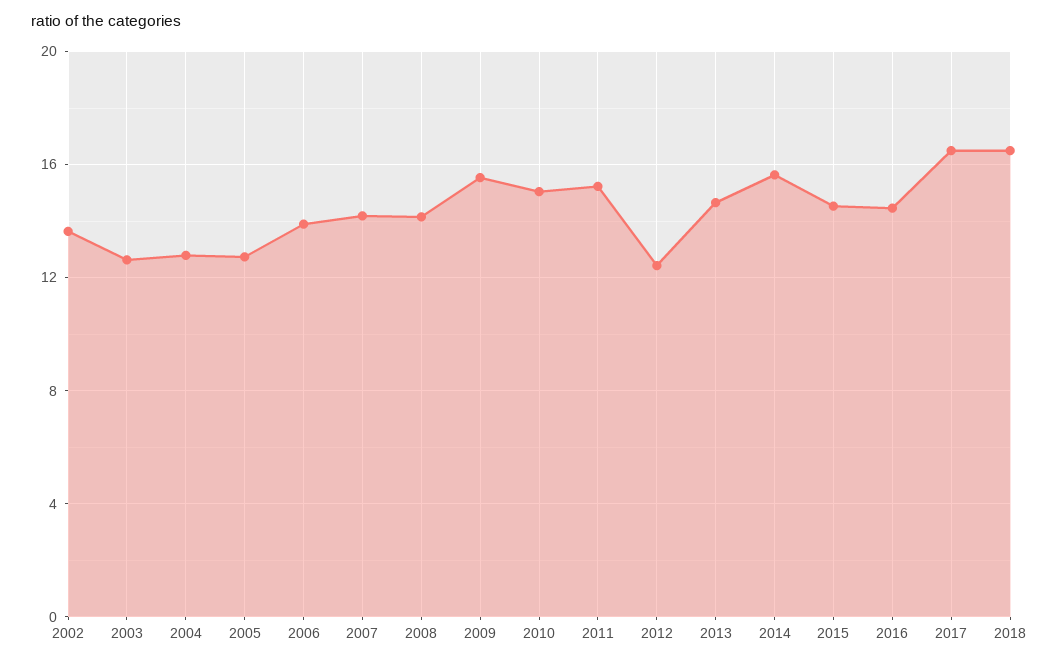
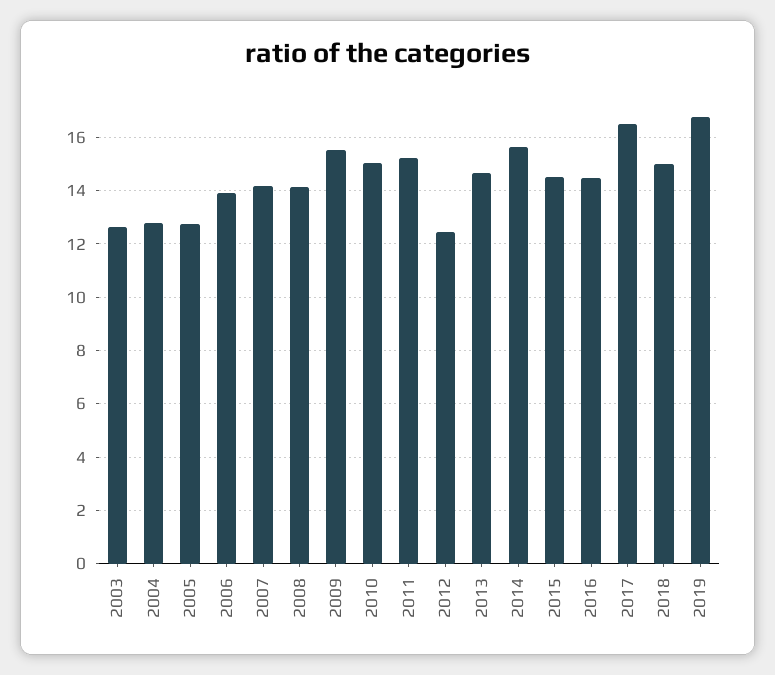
2002: 13.5 -> none
2018: 16.5 -> 15
2019: none -> 16.75

